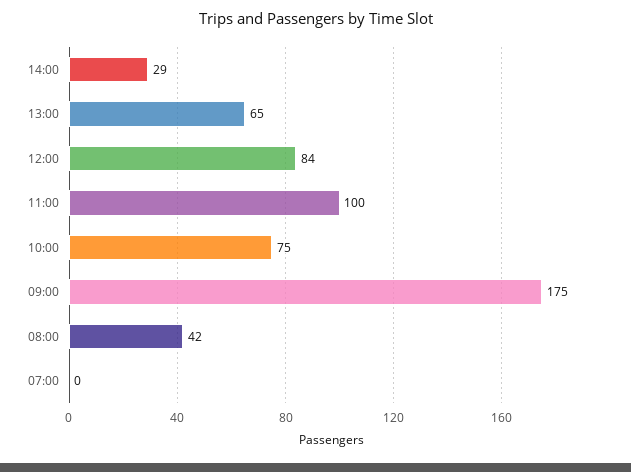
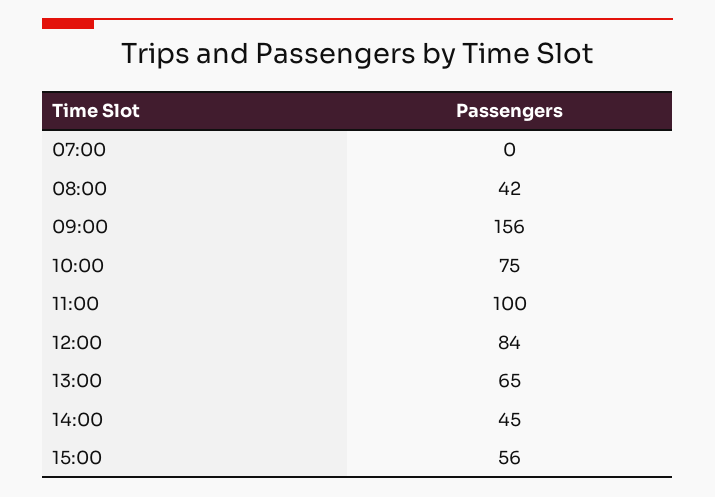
14:00: 29 -> 45
09:00: 175 -> 156
15:00: none -> 56

